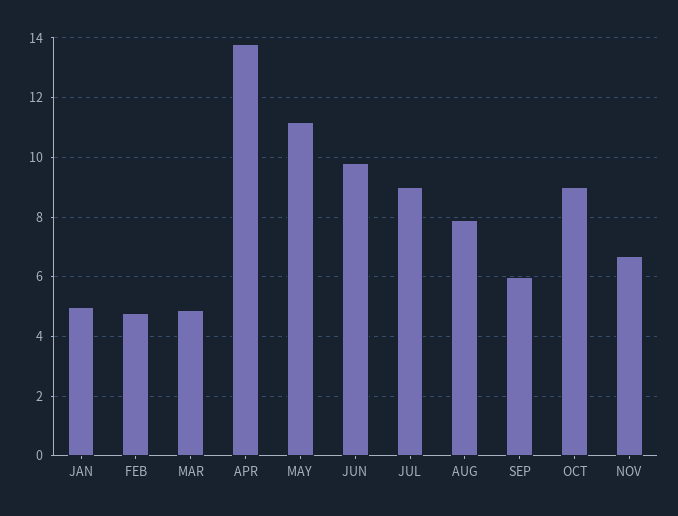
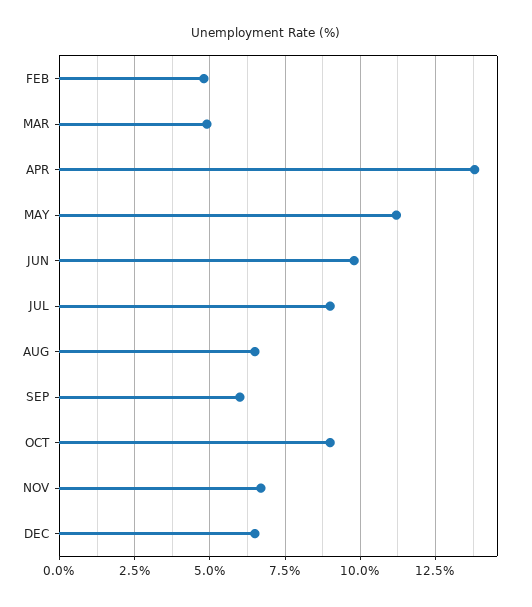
JAN: 5 -> none
AUG: 8 -> 6.5
DEC: none -> 6.5

